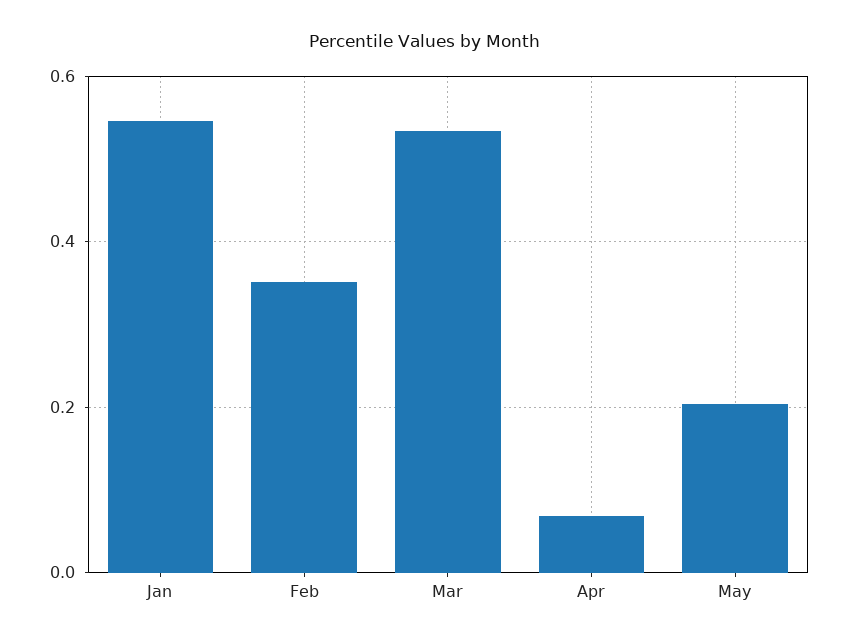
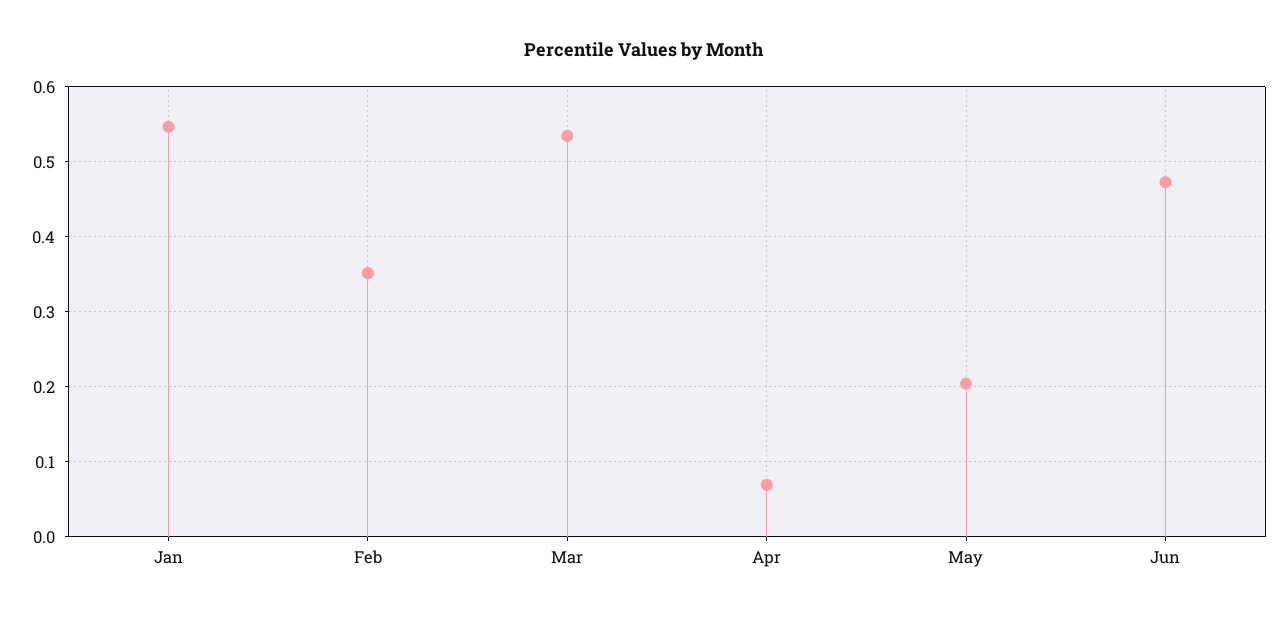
Jun: none -> 0.47

